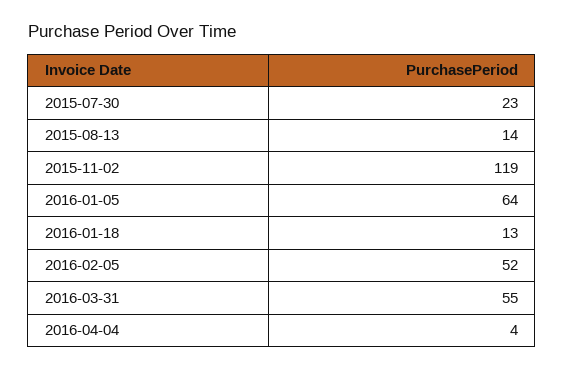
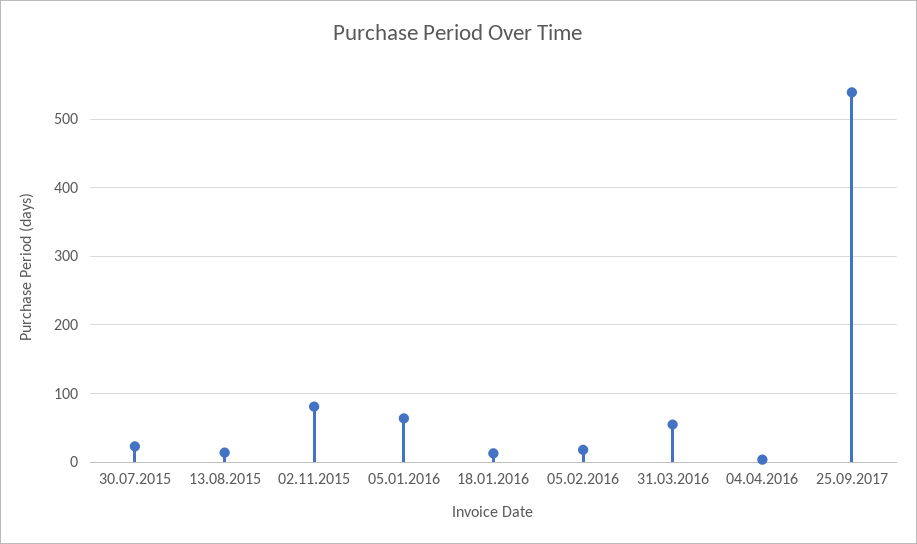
2015-11-02: 119 -> 80
2016-02-05: 52 -> 20
25.09.2017: none -> 540

